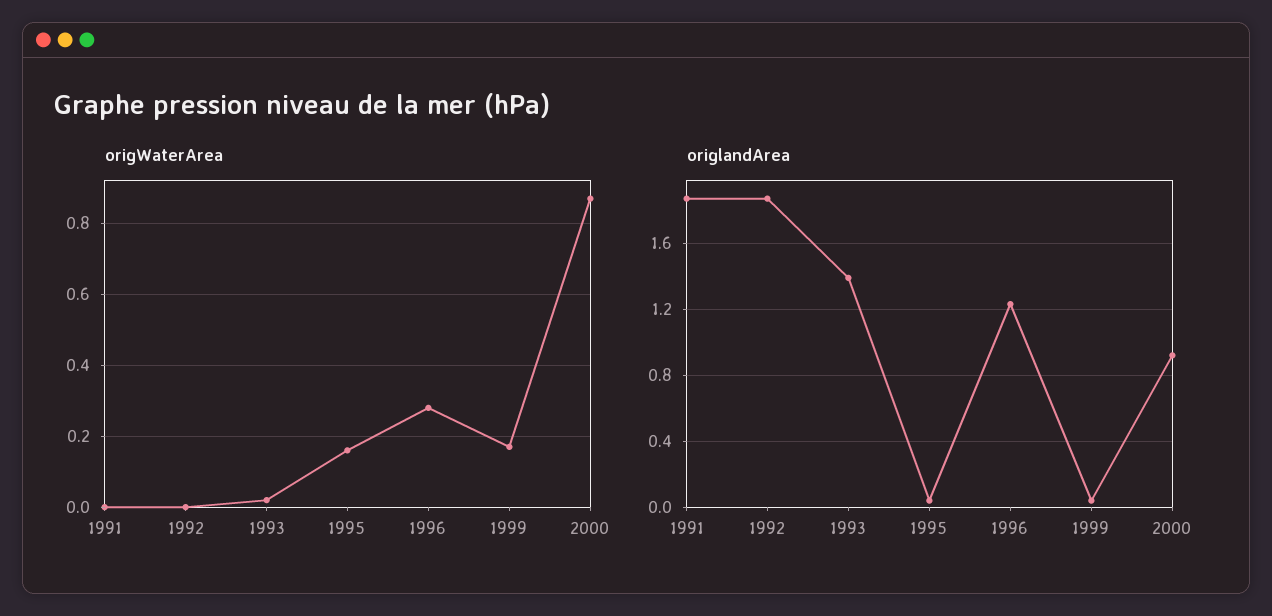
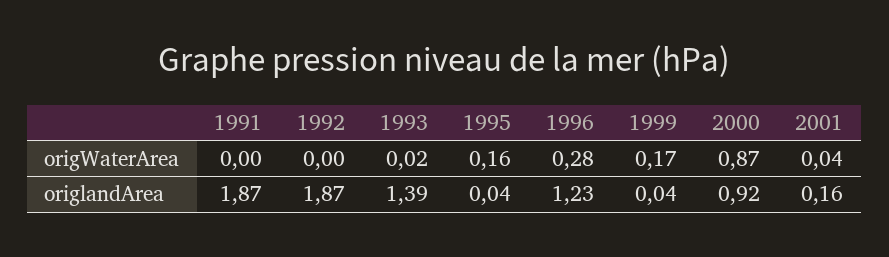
origWaterArea, 2001: none -> 0.04
origlandArea, 2001: none -> 0.16

